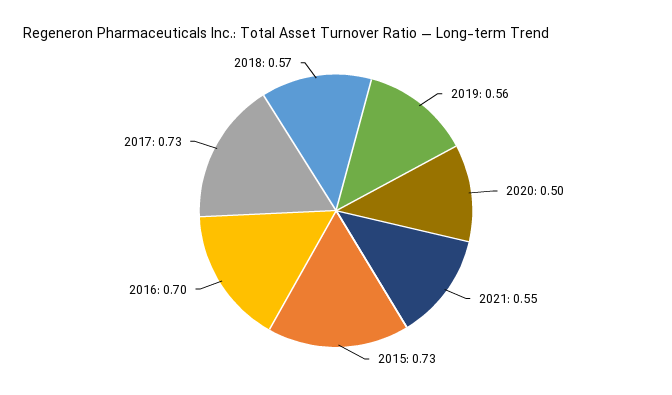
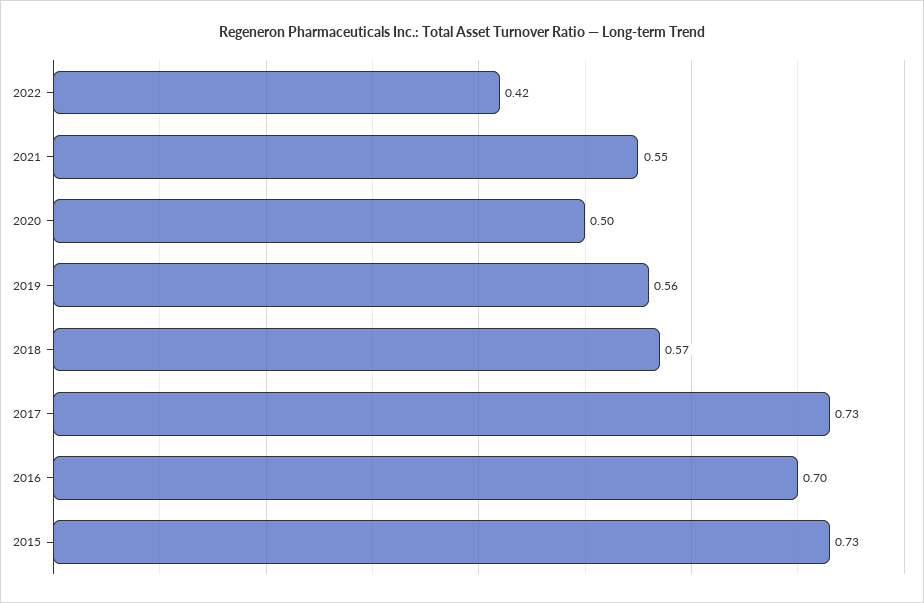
2022: none -> 0.42

